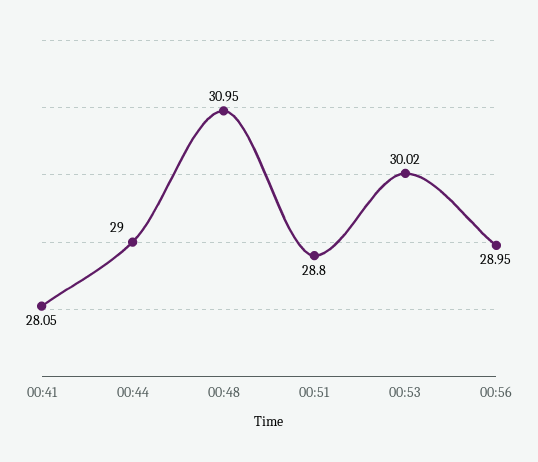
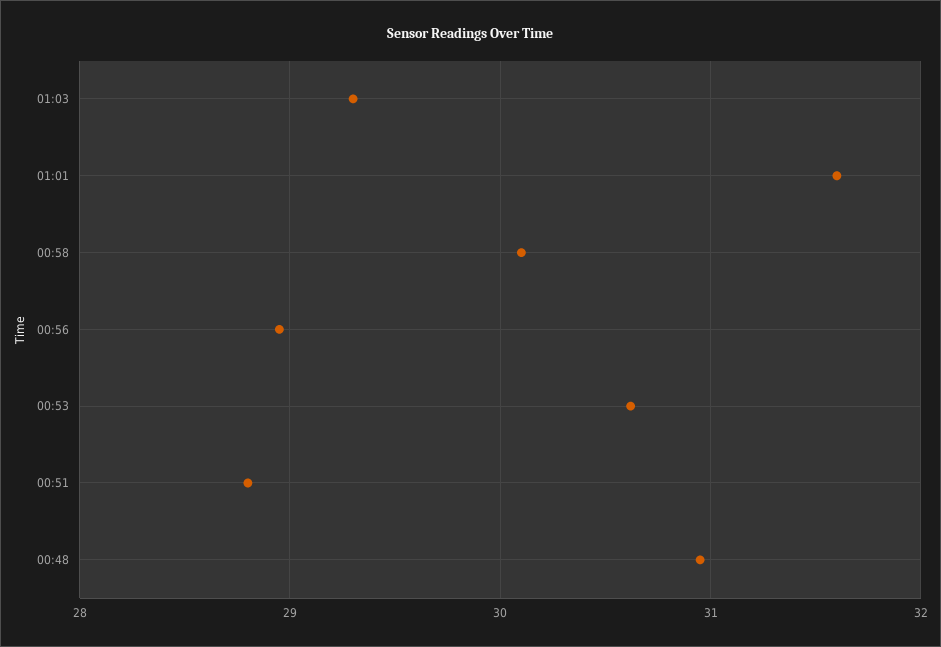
00:41: 28.05 -> none
00:44: 29 -> none
00:53: 30.02 -> 30.6
01:03: none -> 29.3
01:01: none -> 31.6
00:58: none -> 30.1

